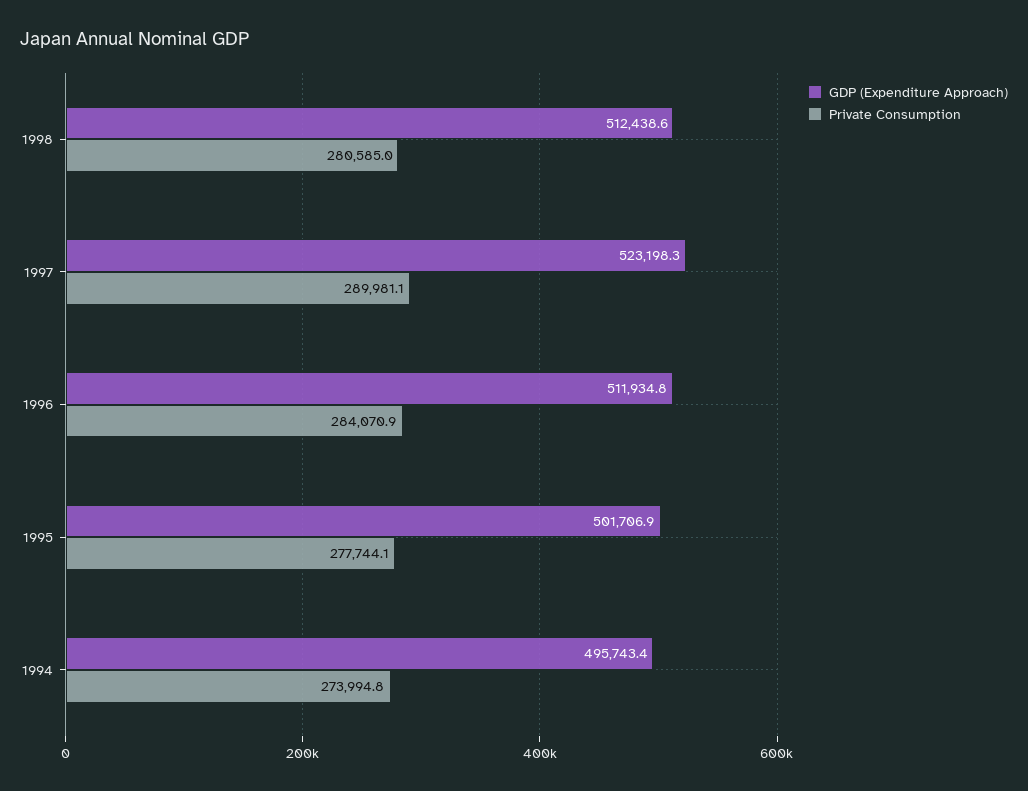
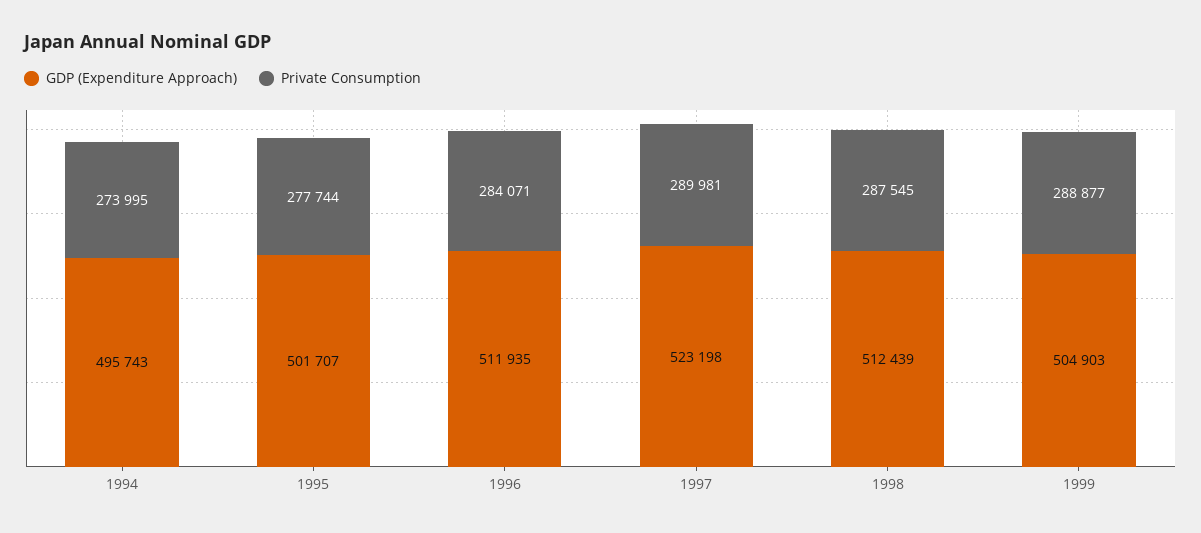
Private Consumption, 1998: 280585 -> 287545
GDP (Expenditure Approach), 1999: none -> 504903
Private Consumption, 1999: none -> 288877

